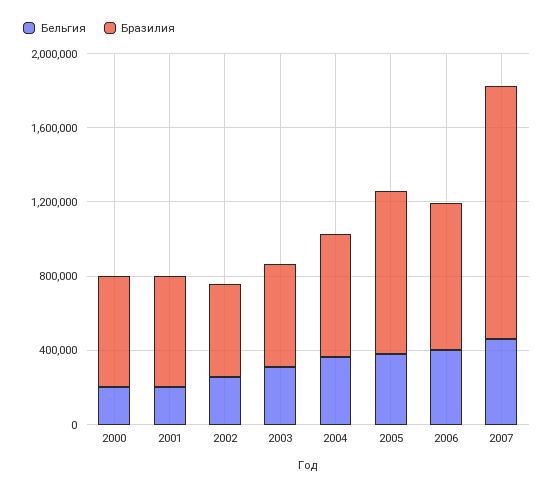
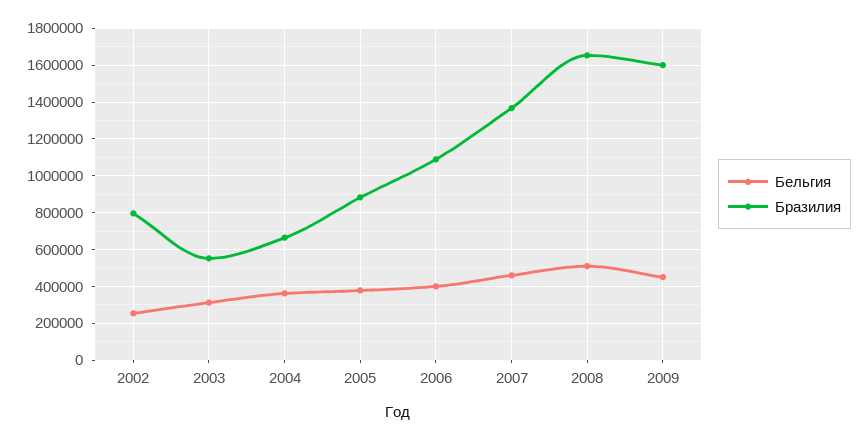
Бельгия, 2000: 200000 -> none
Бразилия, 2000: 600000 -> none
Бельгия, 2001: 200000 -> none
Бразилия, 2001: 600000 -> none
Бразилия, 2002: 500000 -> 800000
Бразилия, 2006: 800000 -> 1100000
Бельгия, 2008: none -> 500000
Бразилия, 2008: none -> 1650000
Бельгия, 2009: none -> 450000
Бразилия, 2009: none -> 1600000

